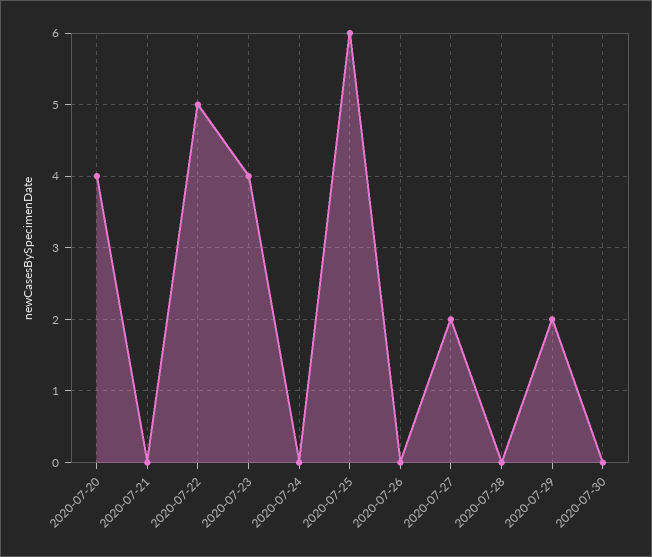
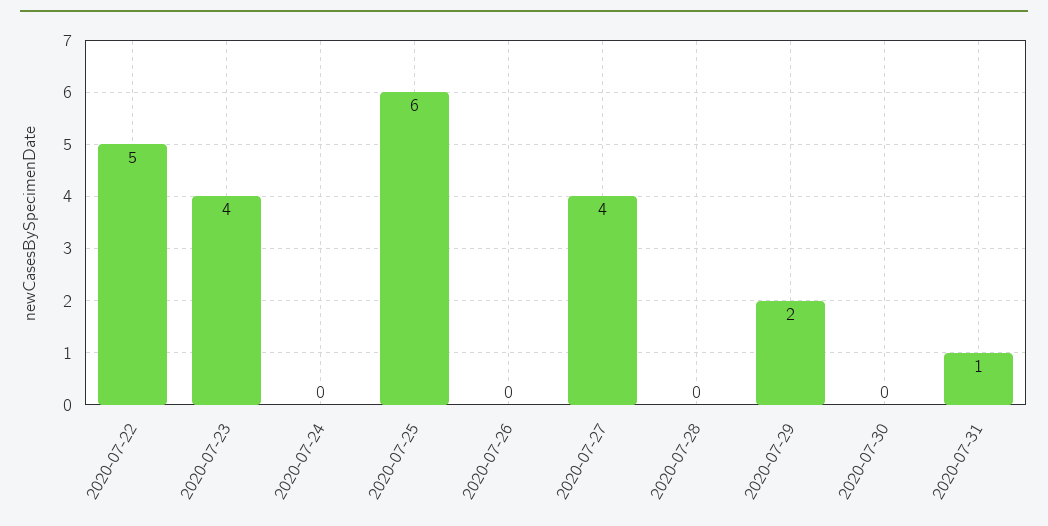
2020-07-20: 4 -> none
2020-07-21: 0 -> none
2020-07-27: 2 -> 4
2020-07-31: none -> 1

